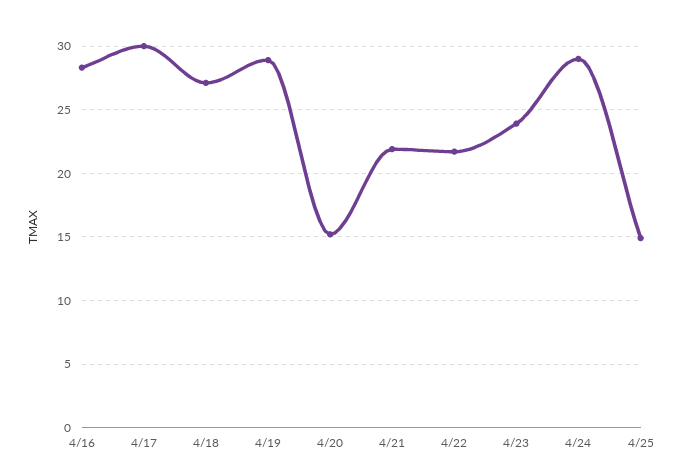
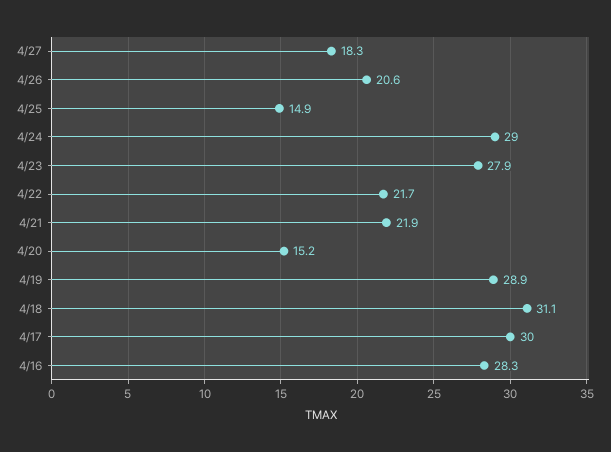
4/18: 27 -> 31.1
4/23: 24 -> 27.9
4/27: none -> 18.3
4/26: none -> 20.6

